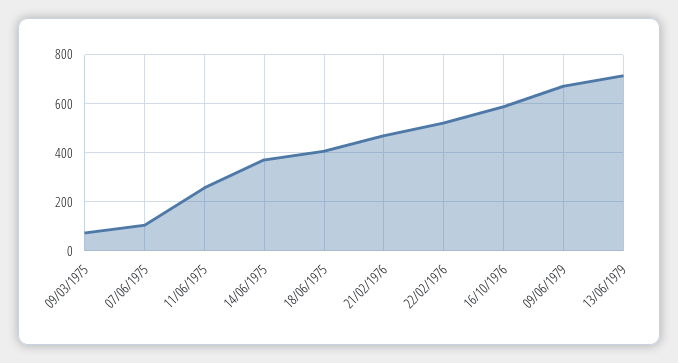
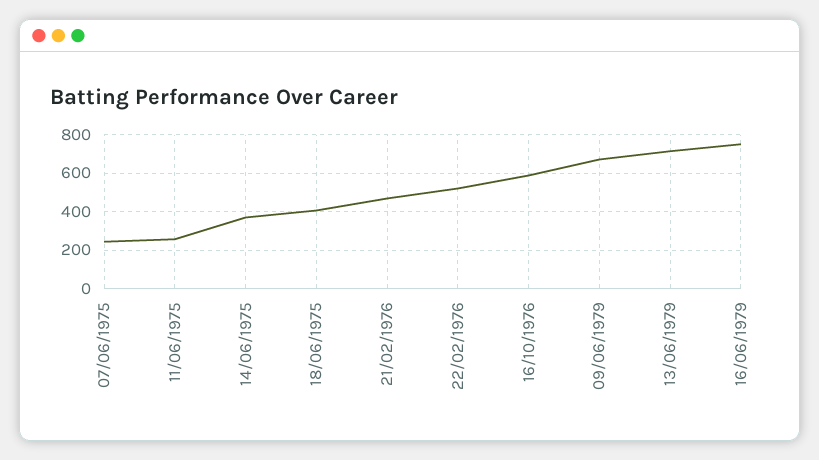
09/03/1975: 75 -> none
07/06/1975: 100 -> 250
16/06/1979: none -> 750

